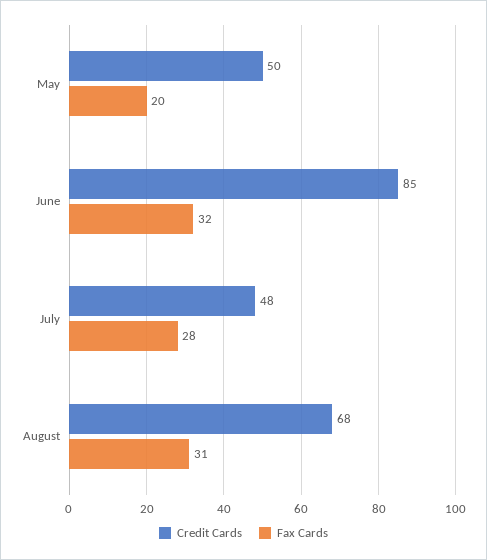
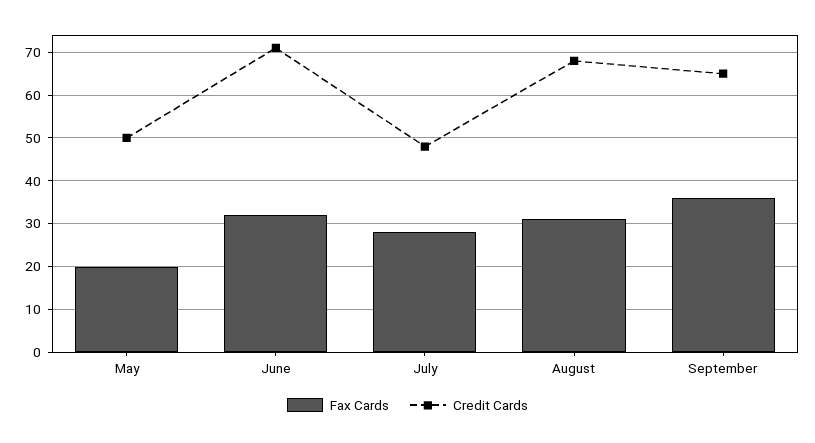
Credit Cards, June: 85 -> 70
Fax Cards, September: none -> 35
Credit Cards, September: none -> 65

